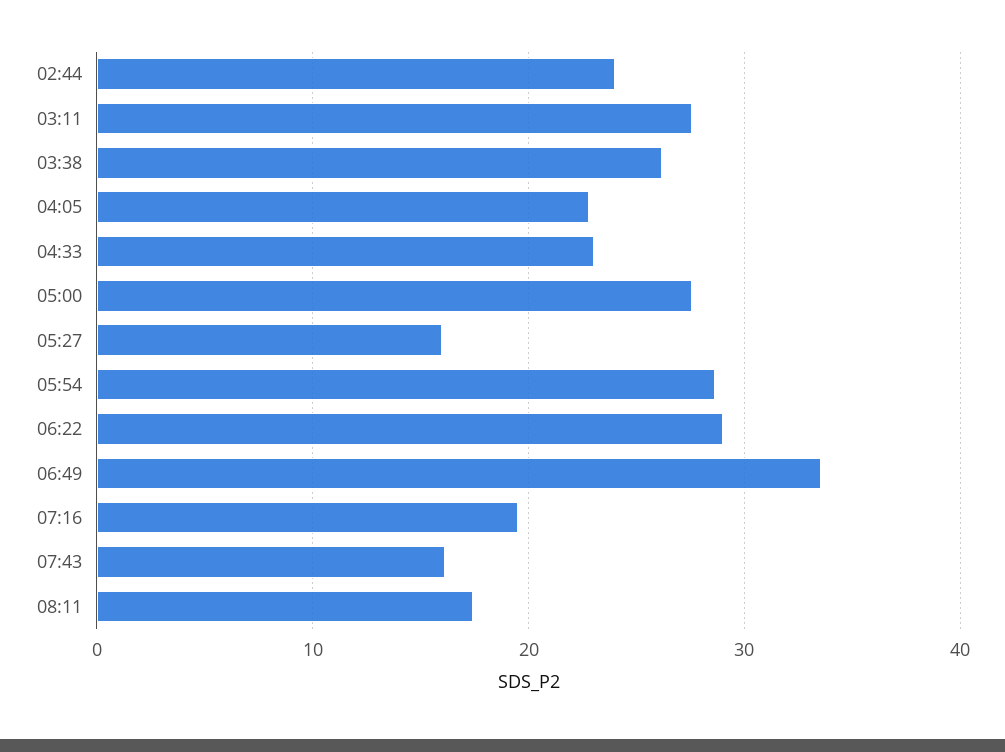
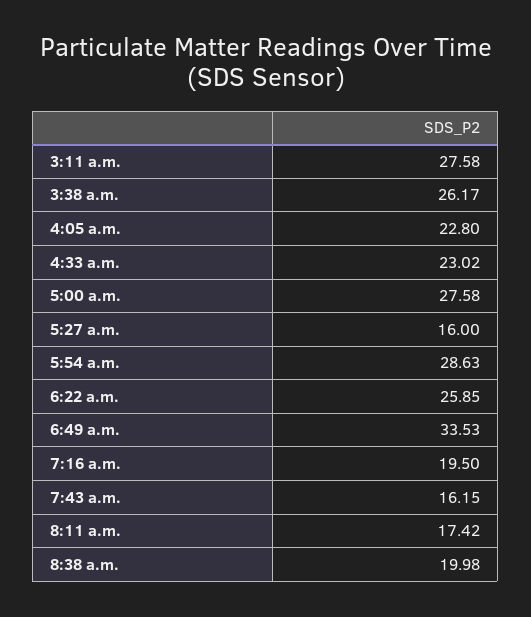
02:44: 24 -> none
06:22: 29 -> 25.85
8:38 a.m.: none -> 19.98

